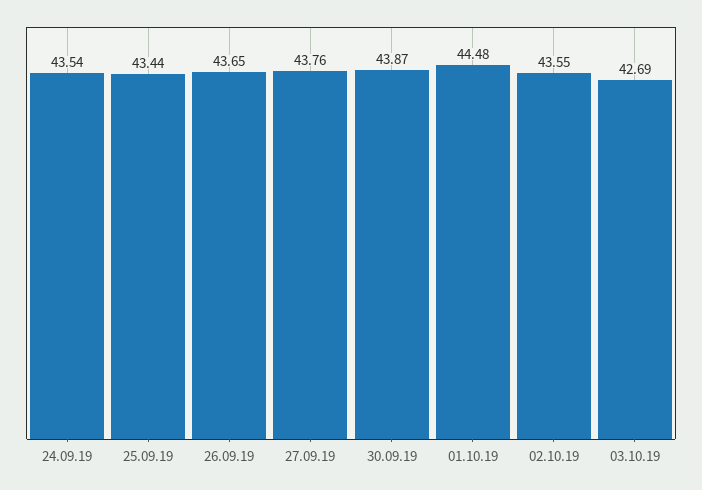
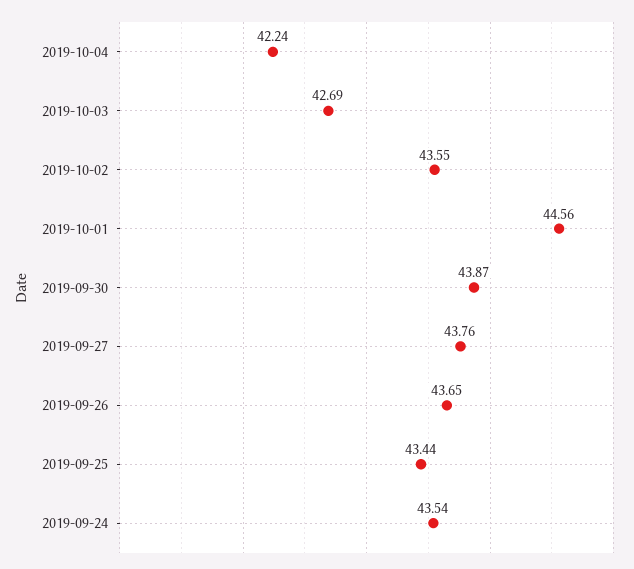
01.10.19: 44.48 -> 44.56
2019-10-04: none -> 42.24

